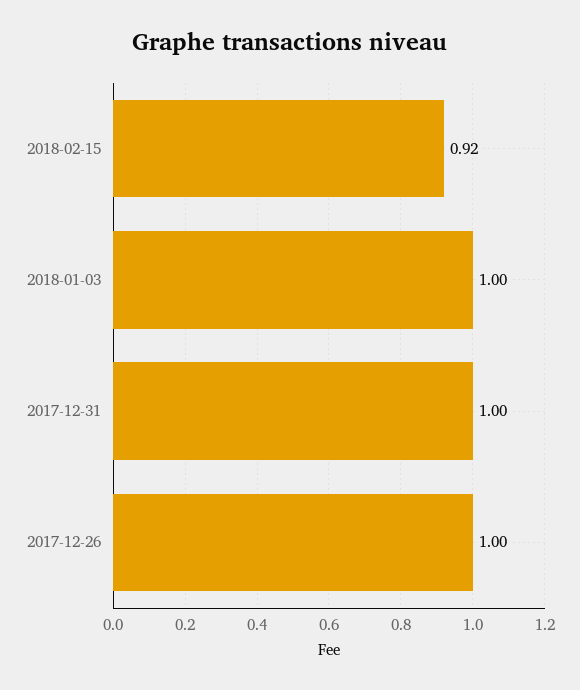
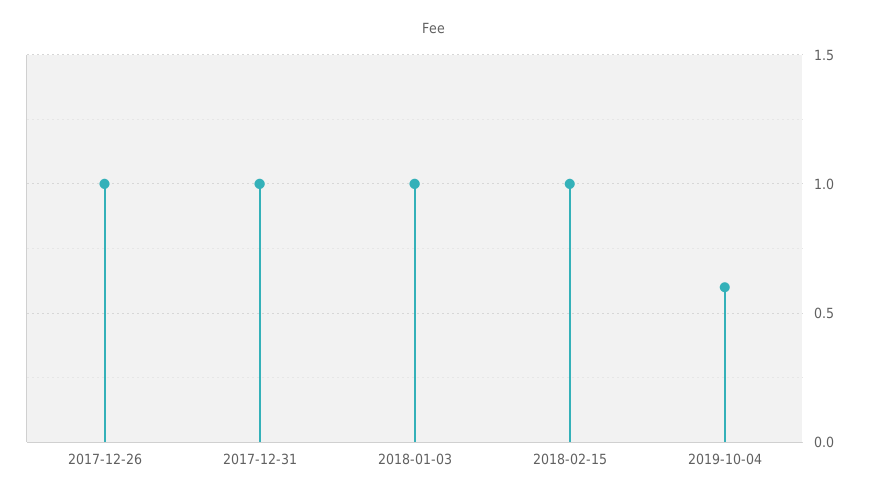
2018-02-15: 0.92 -> 1
2019-10-04: none -> 0.6

